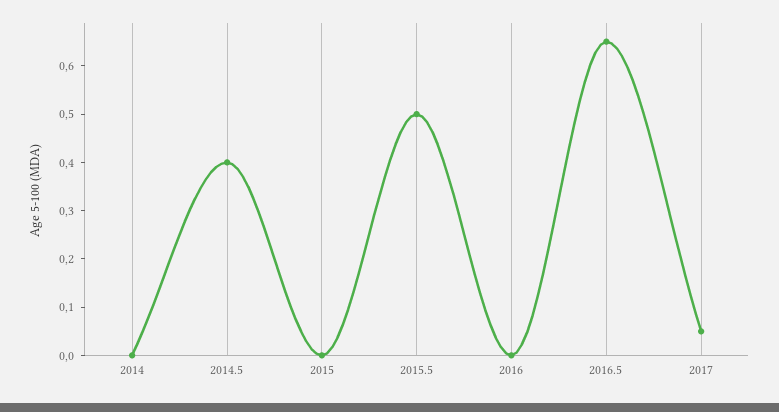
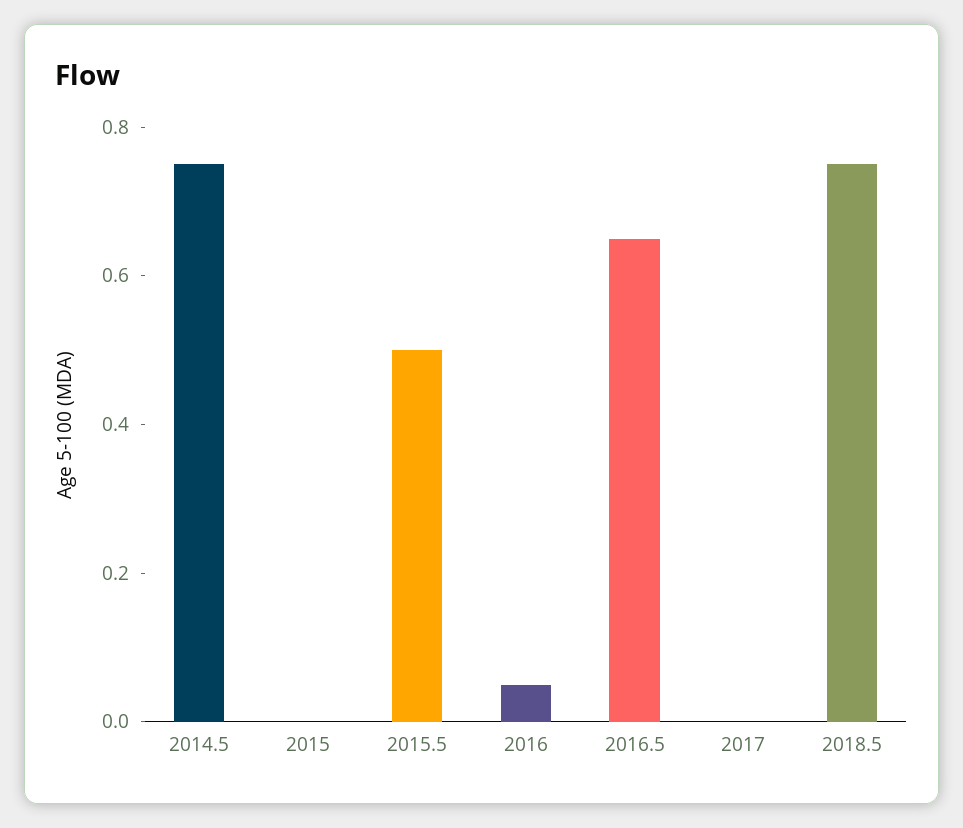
2014: 0 -> none
2014.5: 0.4 -> 0.75
2016: 0 -> 0.05
2017: 0.05 -> 0
2018.5: none -> 0.75

